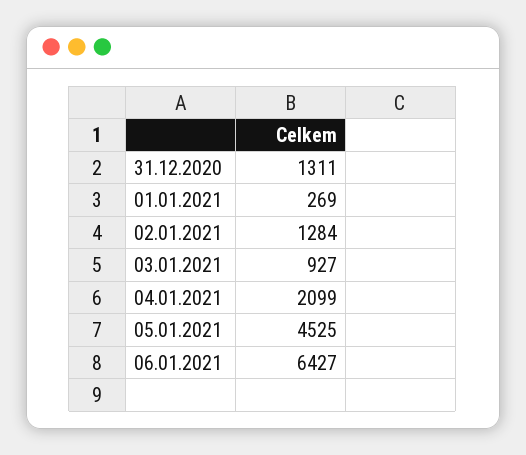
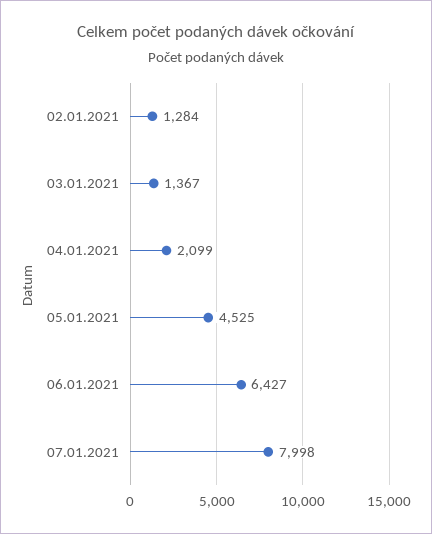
31.12.2020: 1311 -> none
01.01.2021: 269 -> none
03.01.2021: 927 -> 1367
07.01.2021: none -> 7998

